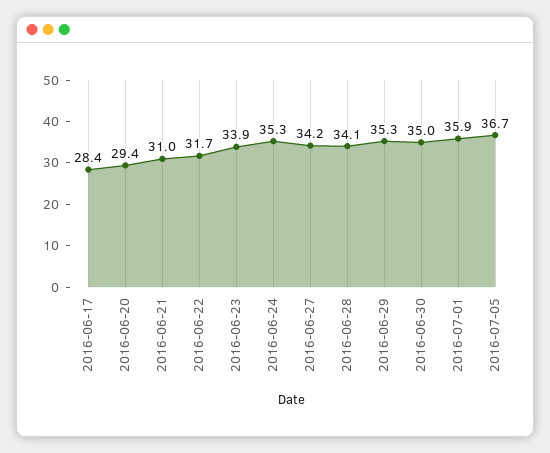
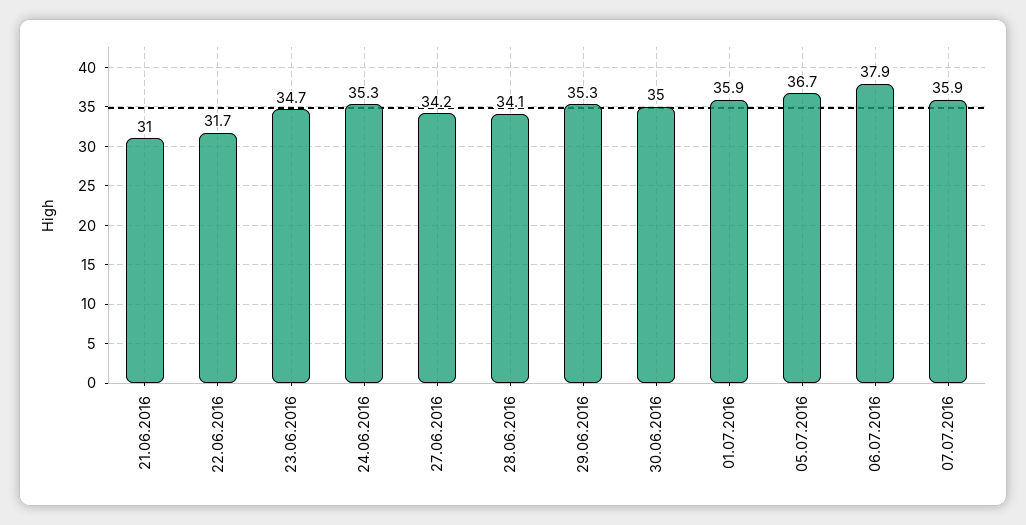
2016-06-17: 28.4 -> none
2016-06-20: 29.4 -> none
2016-06-23: 33.9 -> 34.7
06.07.2016: none -> 37.9
07.07.2016: none -> 35.9

